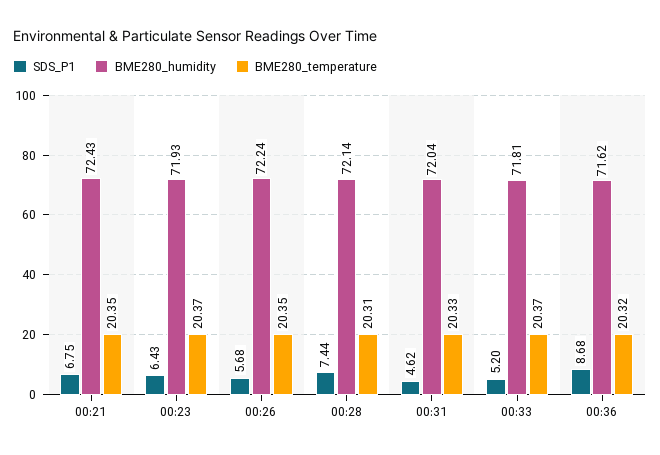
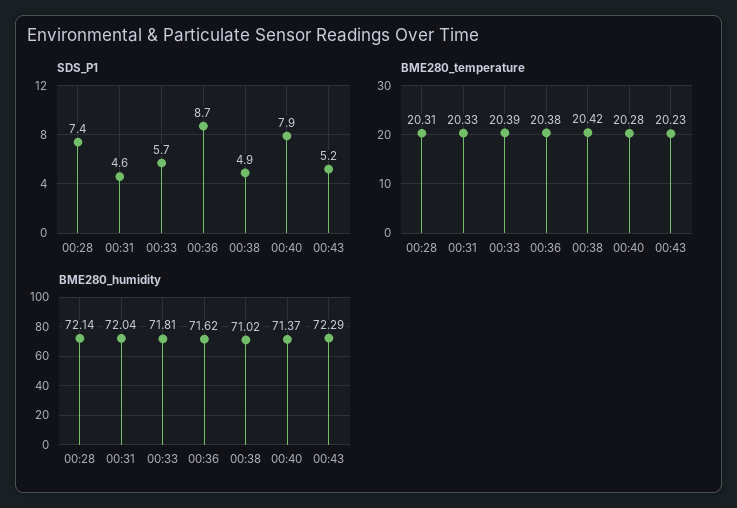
SDS_P1, 00:21: 6.75 -> none
BME280_humidity, 00:21: 72.43 -> none
BME280_temperature, 00:21: 20.35 -> none
SDS_P1, 00:23: 6.43 -> none
BME280_humidity, 00:23: 71.93 -> none
BME280_temperature, 00:23: 20.37 -> none
SDS_P1, 00:26: 5.68 -> none
BME280_humidity, 00:26: 72.24 -> none
BME280_temperature, 00:26: 20.35 -> none
SDS_P1, 00:33: 5.2 -> 5.7
BME280_temperature, 00:33: 20.37 -> 20.39
BME280_temperature, 00:36: 20.32 -> 20.38
SDS_P1, 00:38: none -> 4.9
SDS_P1, 00:40: none -> 7.9
SDS_P1, 00:43: none -> 5.2
BME280_temperature, 00:38: none -> 20.42
BME280_temperature, 00:40: none -> 20.28
BME280_temperature, 00:43: none -> 20.23
BME280_humidity, 00:38: none -> 71.02
BME280_humidity, 00:40: none -> 71.37
BME280_humidity, 00:43: none -> 72.29

